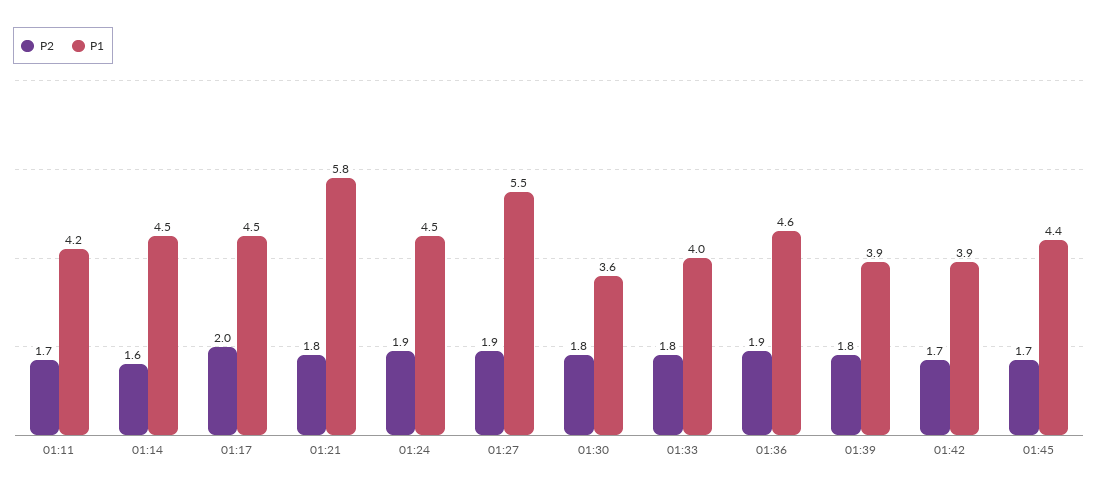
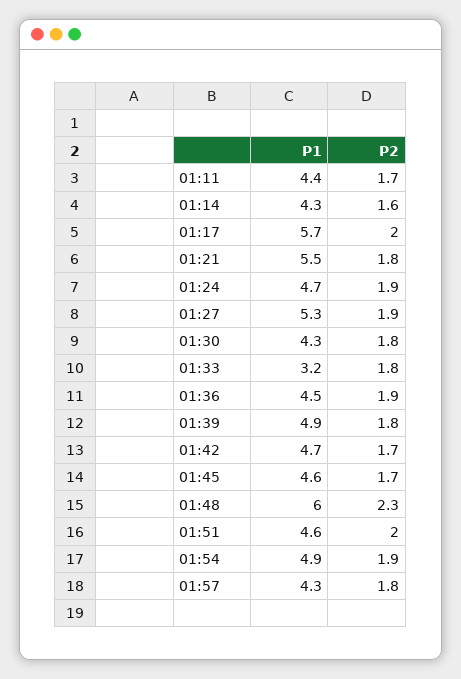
P1, 01:11: 4.2 -> 4.4
P1, 01:14: 4.5 -> 4.3
P1, 01:17: 4.5 -> 5.7
P1, 01:21: 5.8 -> 5.5
P1, 01:24: 4.5 -> 4.7
P1, 01:27: 5.5 -> 5.3
P1, 01:30: 3.6 -> 4.3
P1, 01:33: 4 -> 3.2
P1, 01:36: 4.6 -> 4.5
P1, 01:39: 3.9 -> 4.9
P1, 01:42: 3.9 -> 4.7
P1, 01:45: 4.4 -> 4.6
P1, 01:48: none -> 6
P2, 01:48: none -> 2.3
P1, 01:51: none -> 4.6
P2, 01:51: none -> 2
P1, 01:54: none -> 4.9
P2, 01:54: none -> 1.9
P1, 01:57: none -> 4.3
P2, 01:57: none -> 1.8

